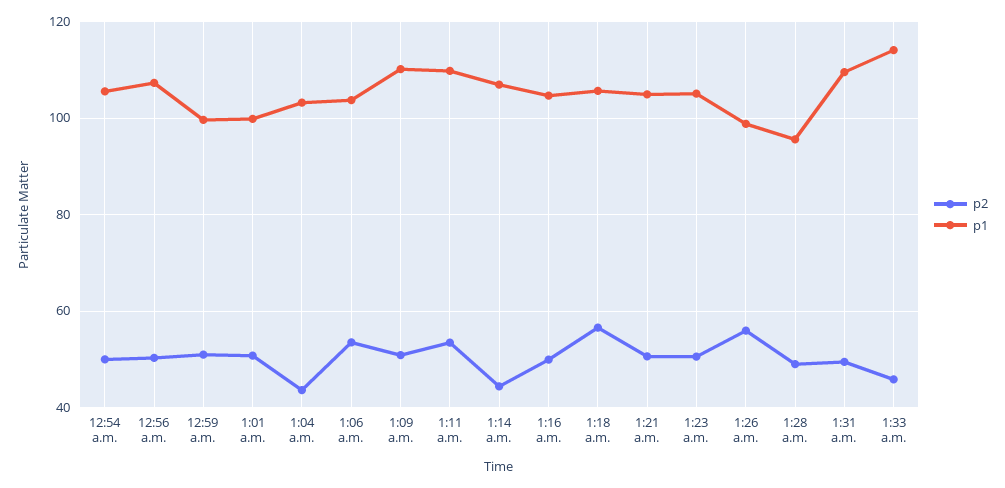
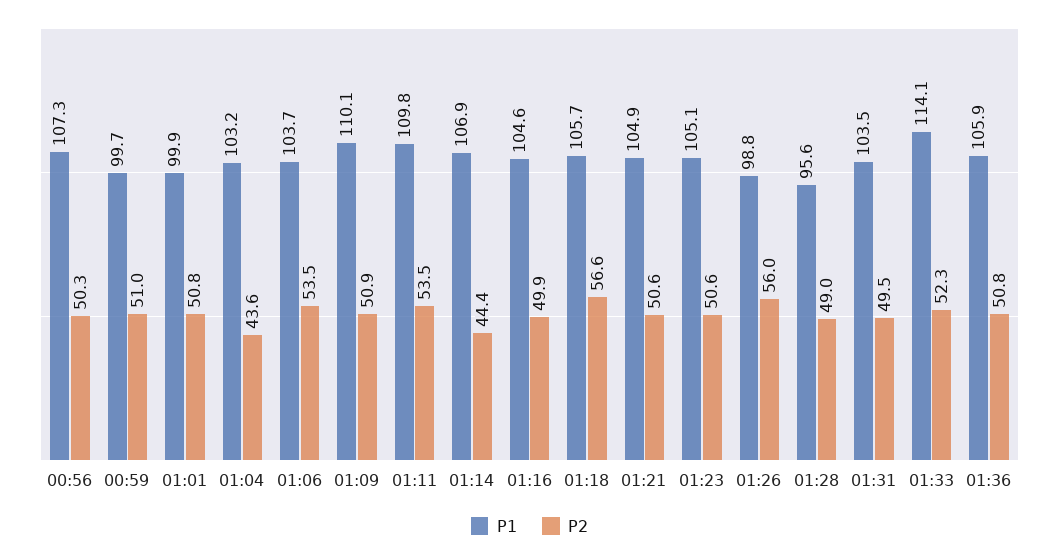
p2, 12:54 a.m.: 50 -> none
p1, 12:54 a.m.: 106 -> none
p1, 1:31 a.m.: 110 -> 103.5
p2, 1:33 a.m.: 46 -> 52.3
p1, 01:36: none -> 105.9
p2, 01:36: none -> 50.8

